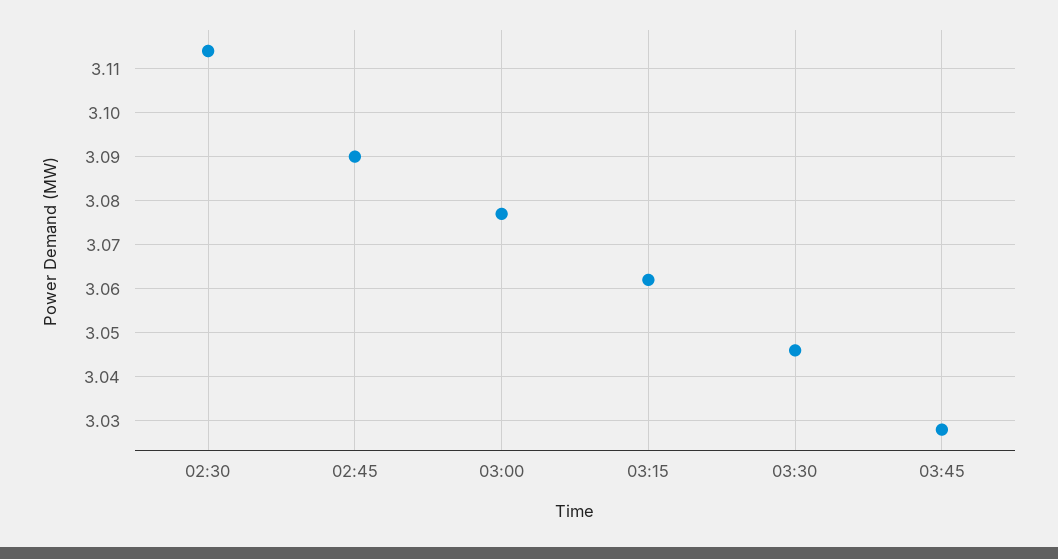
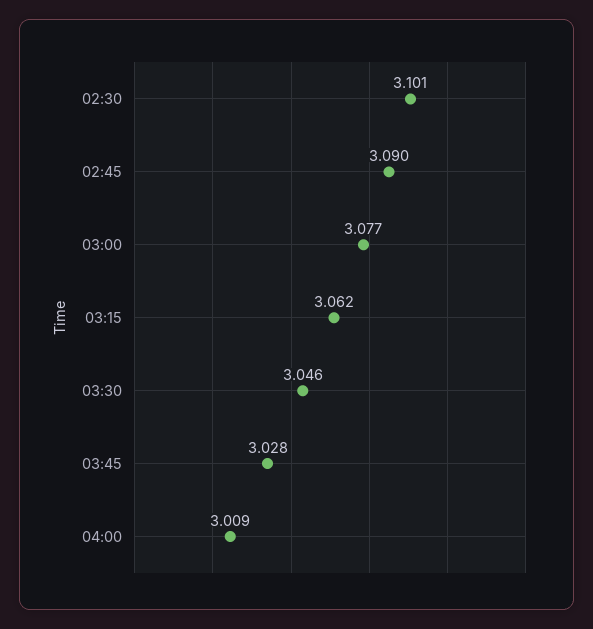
02:30: 3.115 -> 3.101
04:00: none -> 3.009

